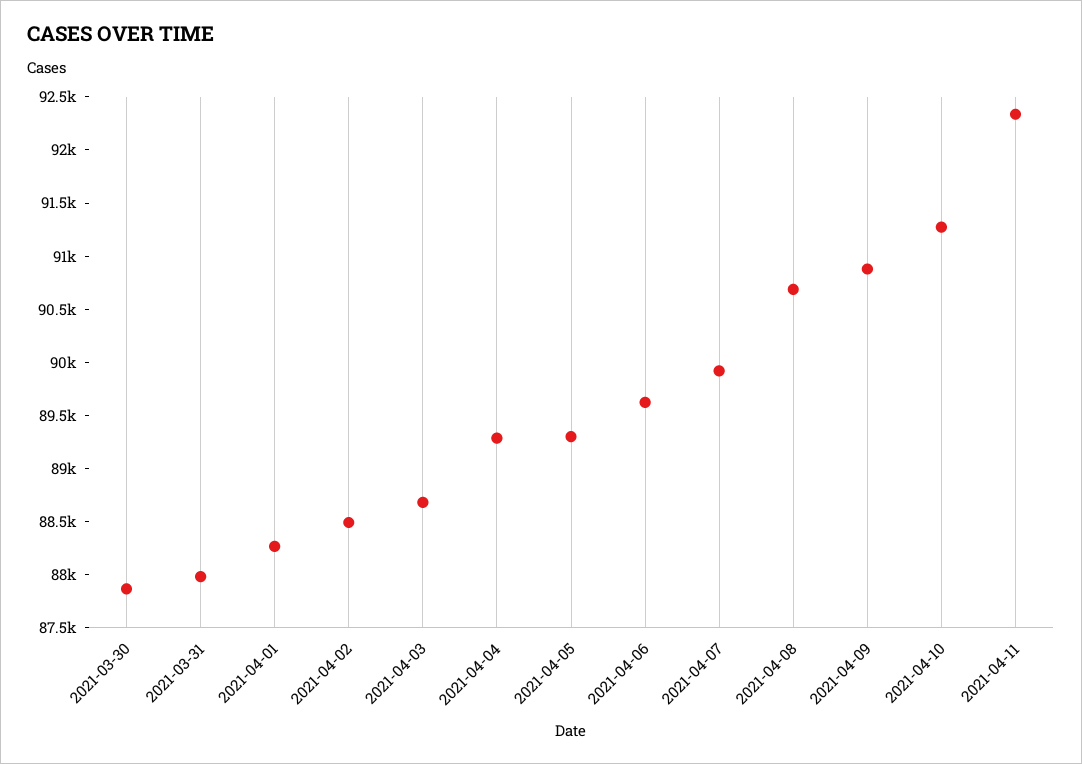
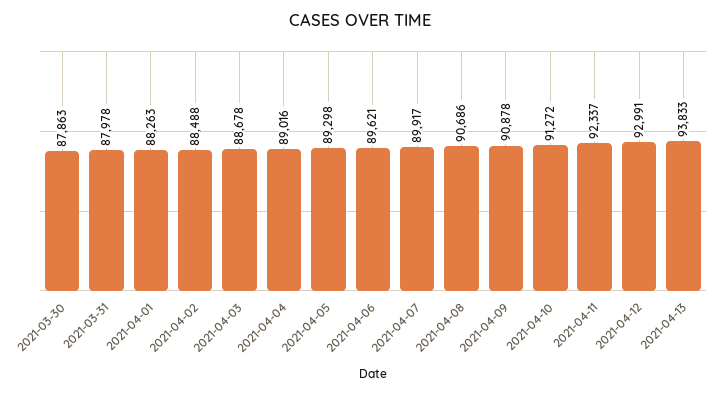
2021-04-04: 89300 -> 89016
2021-04-12: none -> 92991
2021-04-13: none -> 93833

